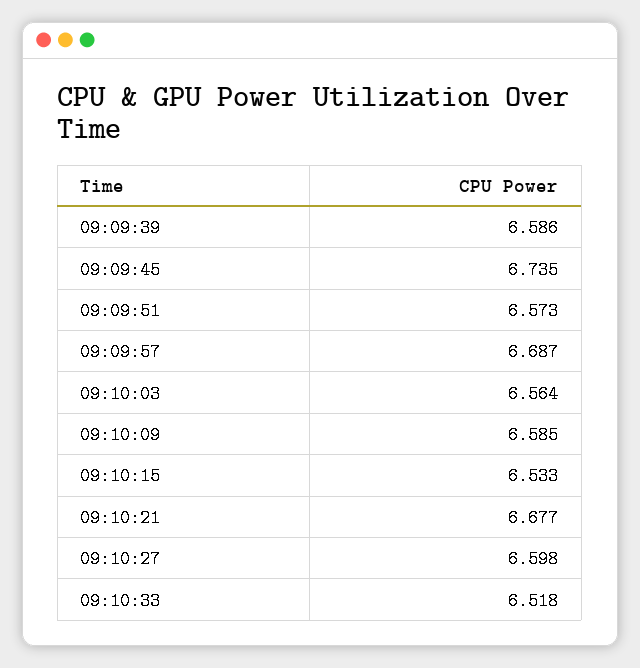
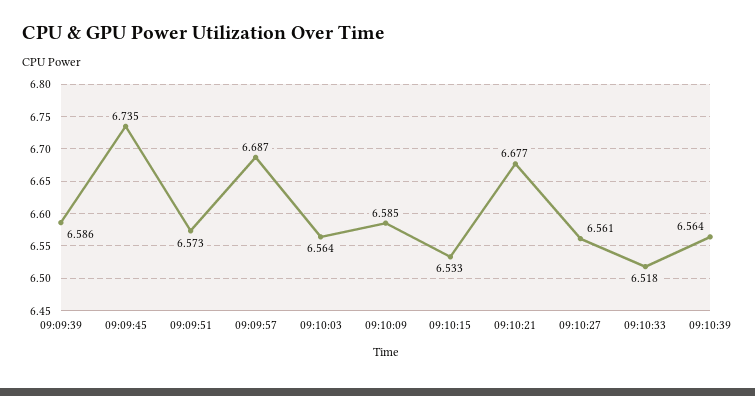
09:10:27: 6.598 -> 6.561
09:10:39: none -> 6.564

